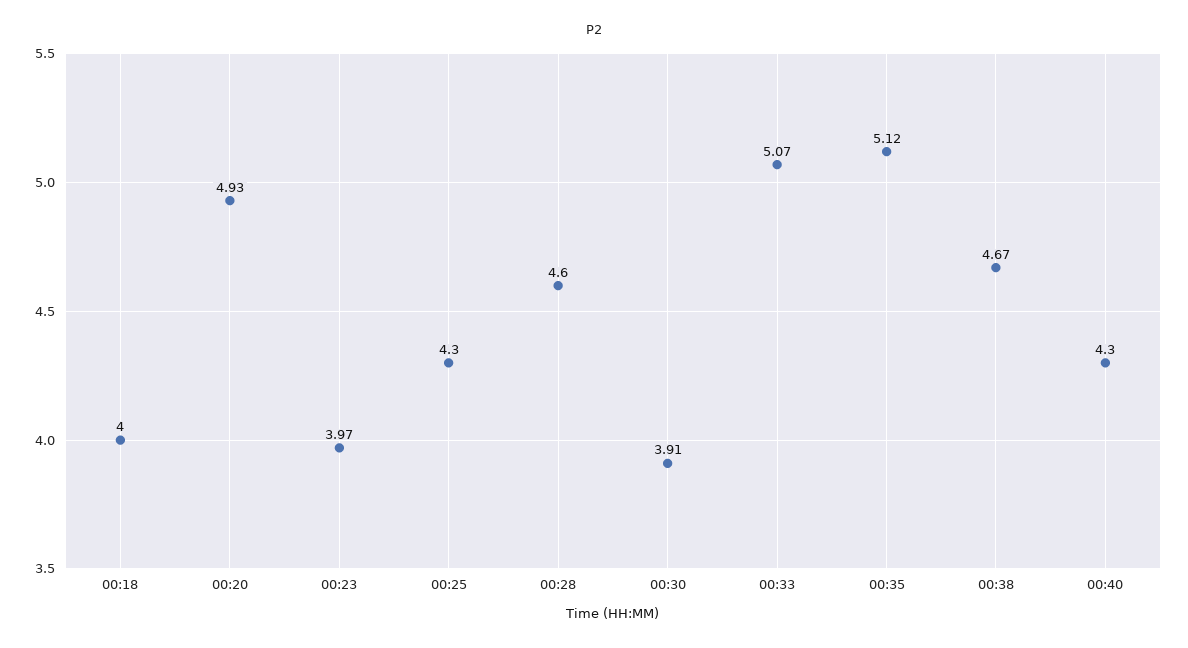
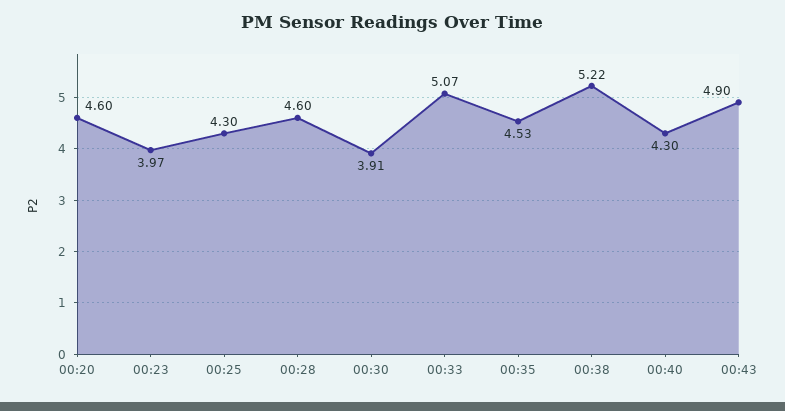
00:18: 4 -> none
00:20: 4.93 -> 4.6
00:35: 5.12 -> 4.53
00:38: 4.67 -> 5.22
00:43: none -> 4.9

